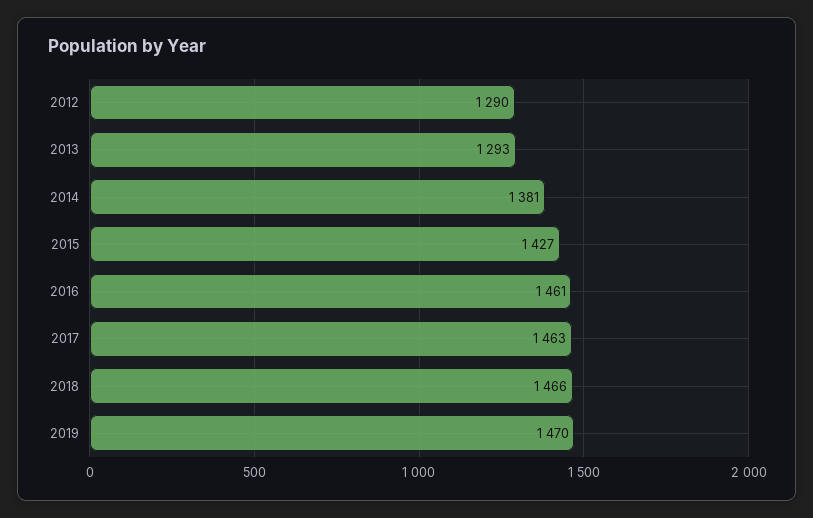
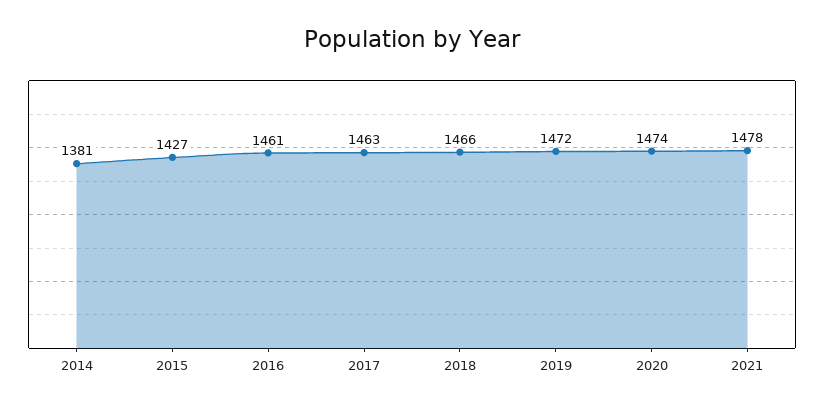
2012: 1290 -> none
2013: 1293 -> none
2019: 1470 -> 1472
2020: none -> 1474
2021: none -> 1478

